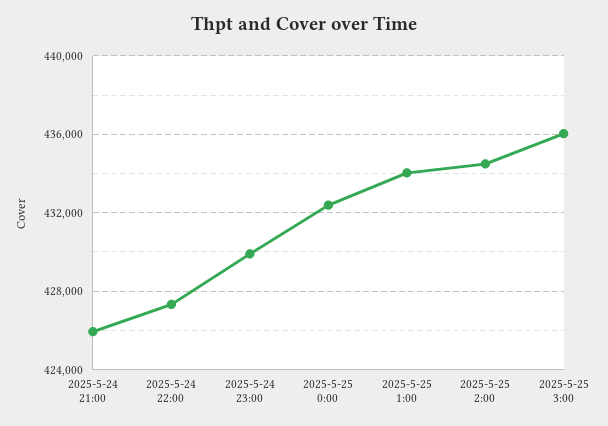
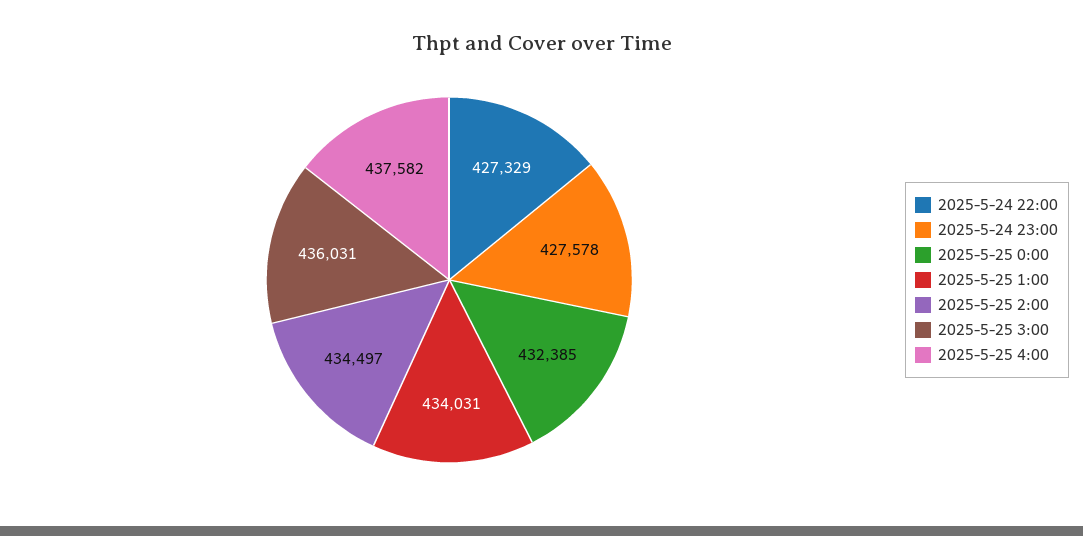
2025-5-24 21:00: 426000 -> none
2025-5-24 23:00: 430000 -> 427578
2025-5-25 4:00: none -> 437582

